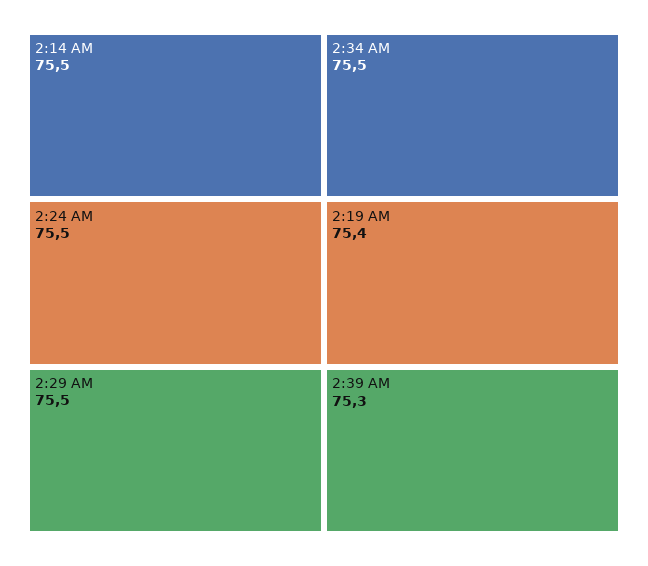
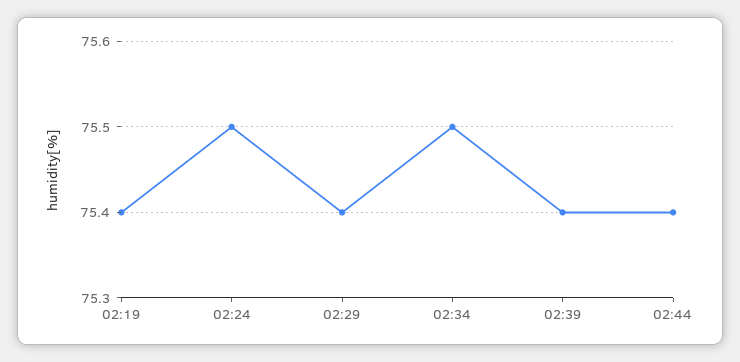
2:14 AM: 75.5 -> none
2:29 AM: 75.5 -> 75.4
2:39 AM: 75.3 -> 75.4
02:44: none -> 75.4

